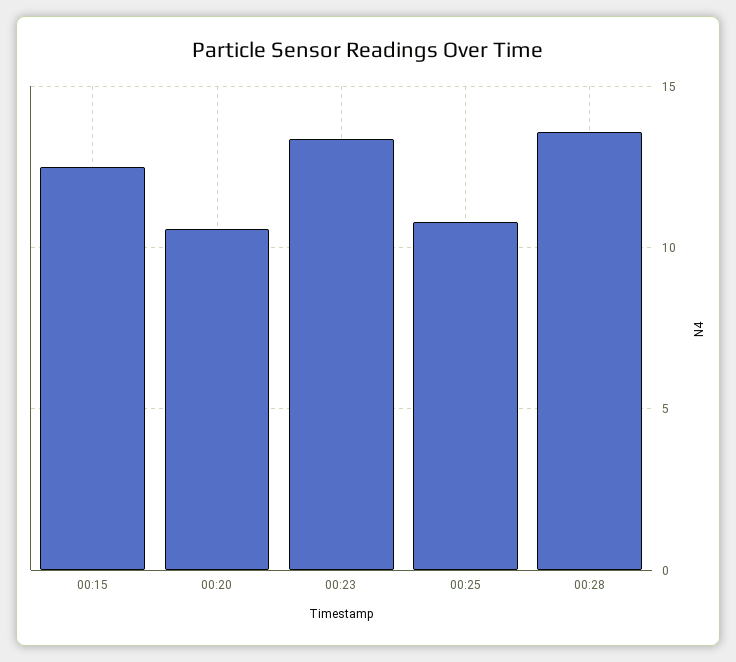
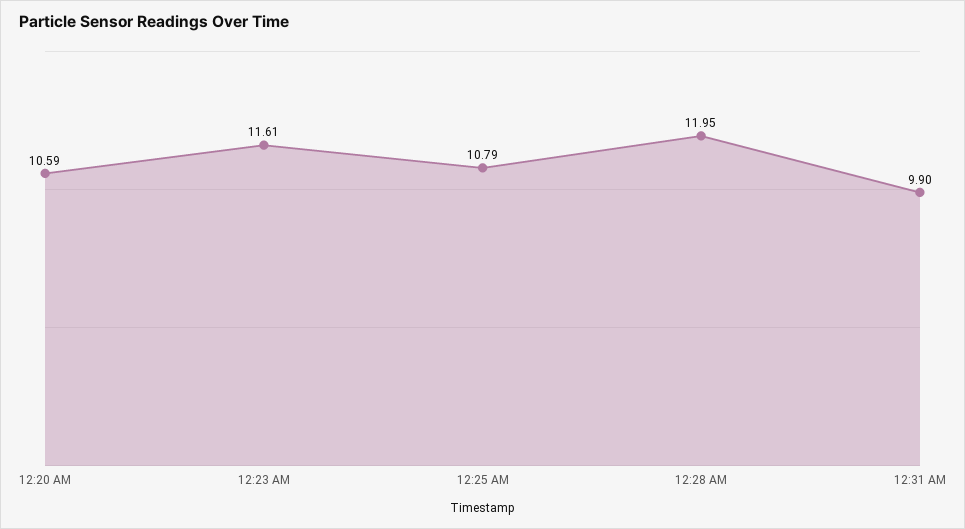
00:15: 12.5 -> none
00:23: 13.5 -> 11.61
00:28: 13.5 -> 11.95
12:31 AM: none -> 9.9

